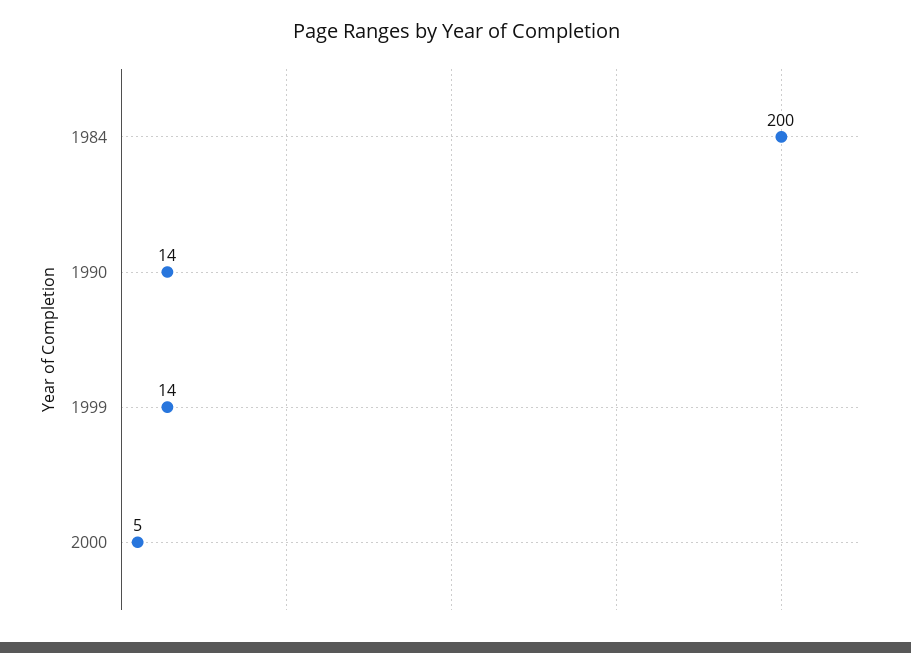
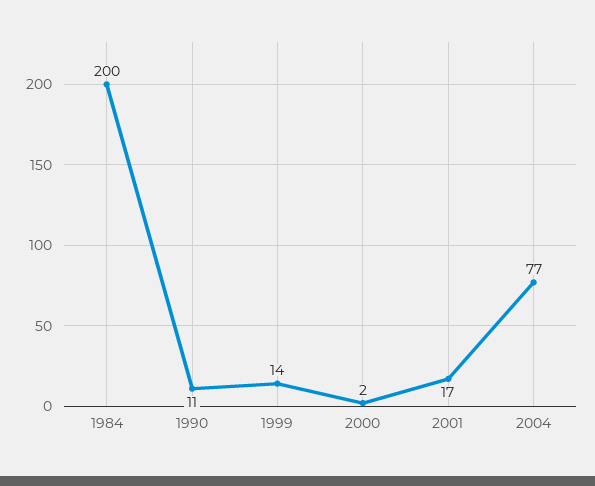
1990: 14 -> 11
2000: 5 -> 2
2001: none -> 17
2004: none -> 77

